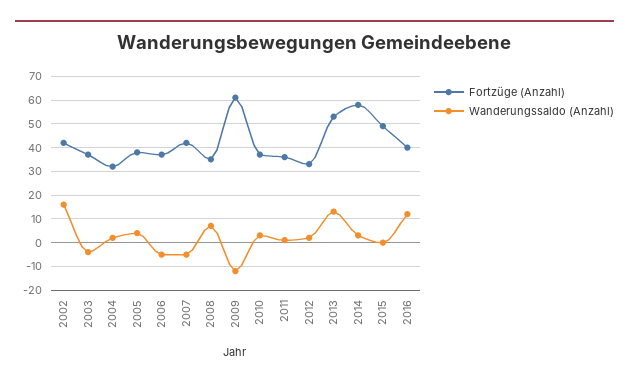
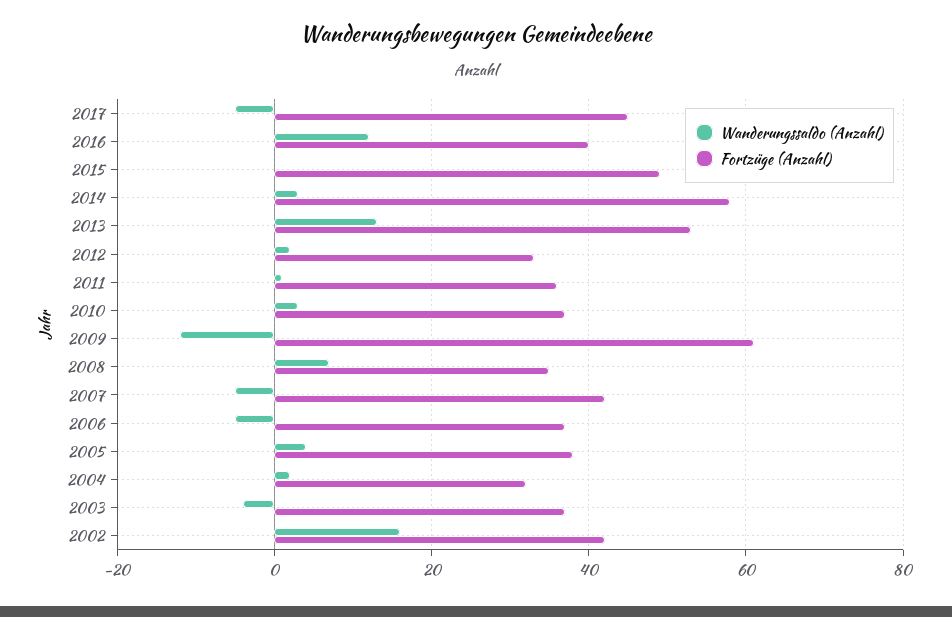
Wanderungssaldo (Anzahl), 2017: none -> -5
Fortzüge (Anzahl), 2017: none -> 45

